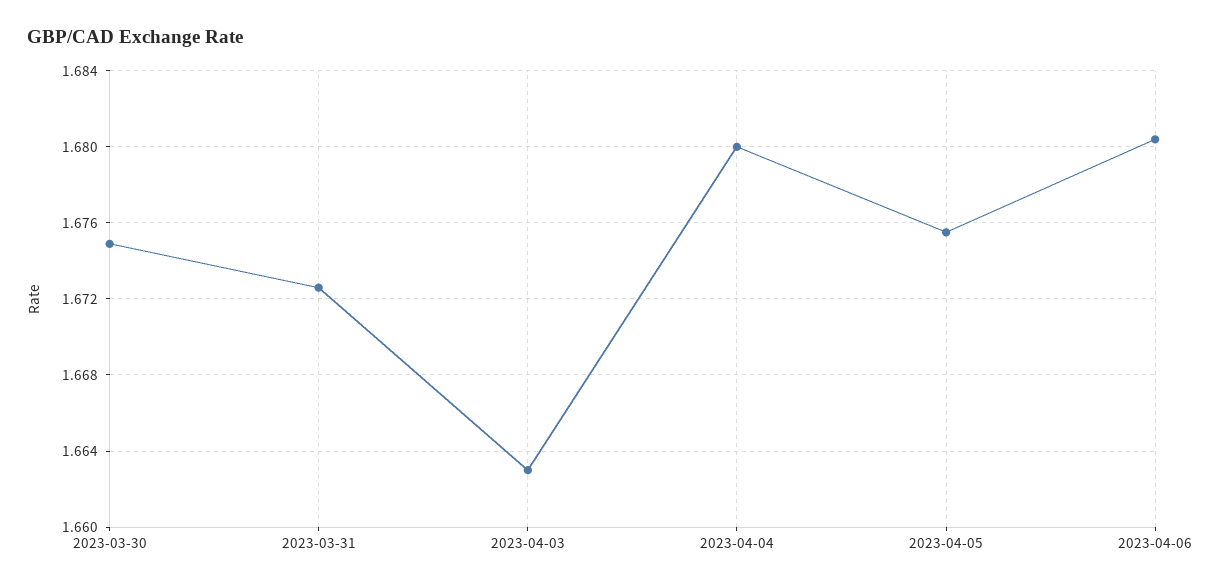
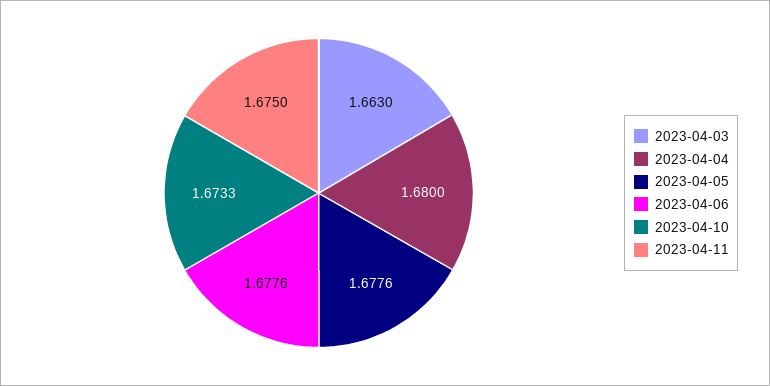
2023-03-30: 1.675 -> none
2023-03-31: 1.6725 -> none
2023-04-05: 1.6755 -> 1.6776
2023-04-06: 1.6805 -> 1.6776
2023-04-10: none -> 1.6733
2023-04-11: none -> 1.675

